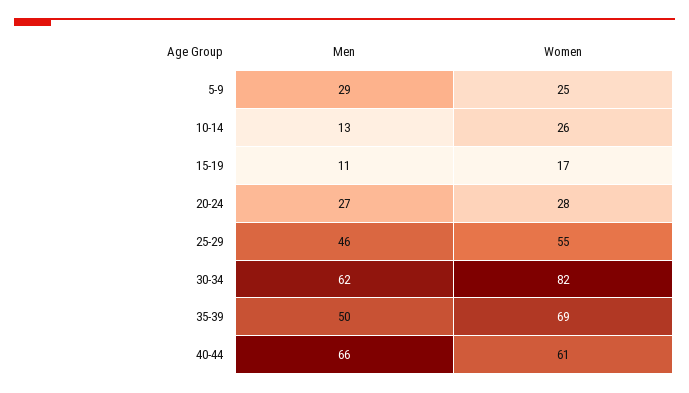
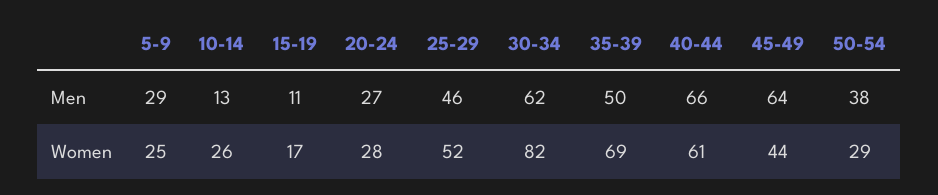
Women, 25-29: 55 -> 52
Men, 45-49: none -> 64
Men, 50-54: none -> 38
Women, 45-49: none -> 44
Women, 50-54: none -> 29

